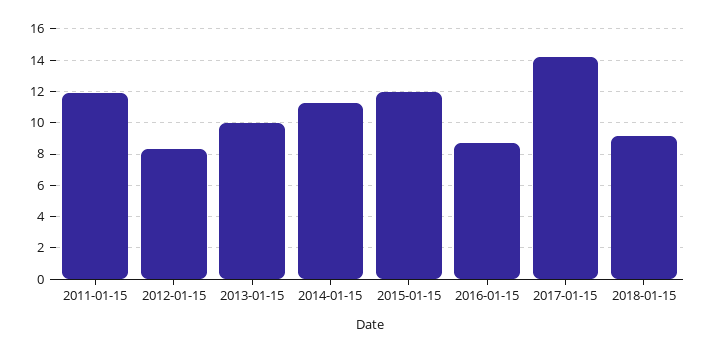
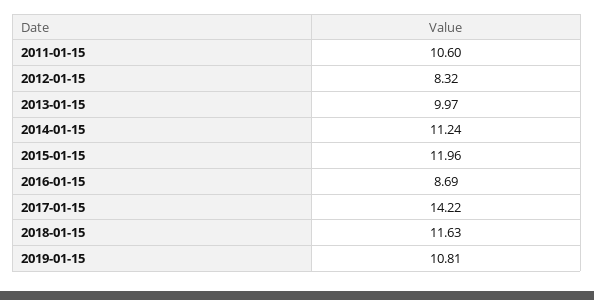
2011-01-15: 12 -> 10.6
2018-01-15: 9 -> 11.63
2019-01-15: none -> 10.81

